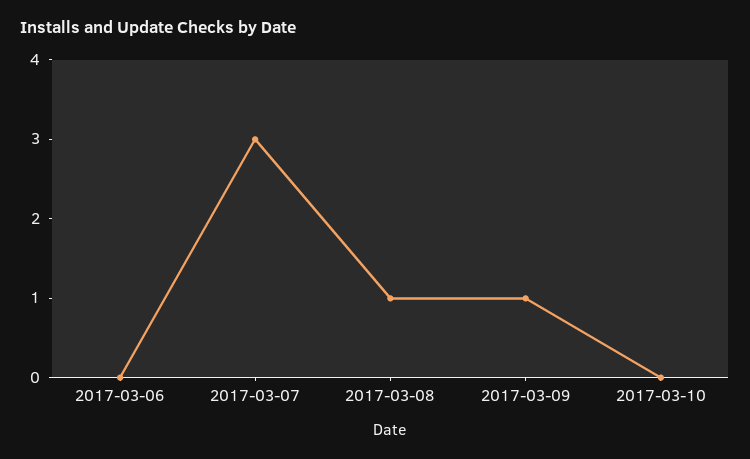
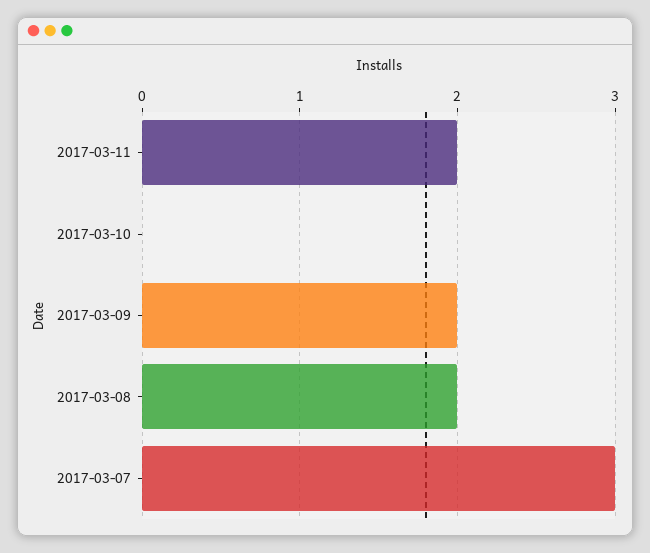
2017-03-06: 0 -> none
2017-03-08: 1 -> 2
2017-03-09: 1 -> 2
2017-03-11: none -> 2

